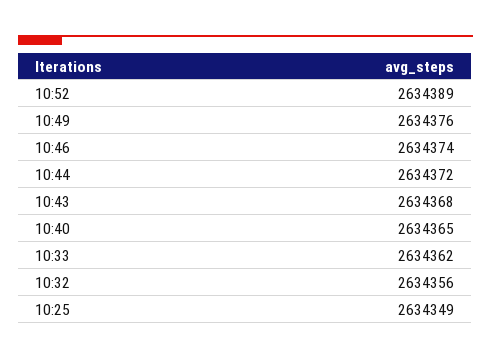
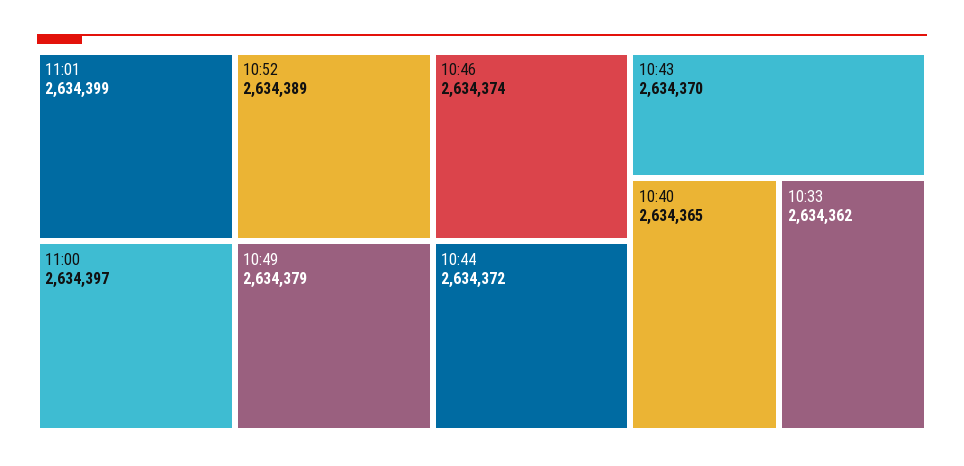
10:49: 2634376 -> 2634379
10:43: 2634368 -> 2634370
10:32: 2634356 -> none
10:25: 2634349 -> none
11:01: none -> 2634399
11:00: none -> 2634397

